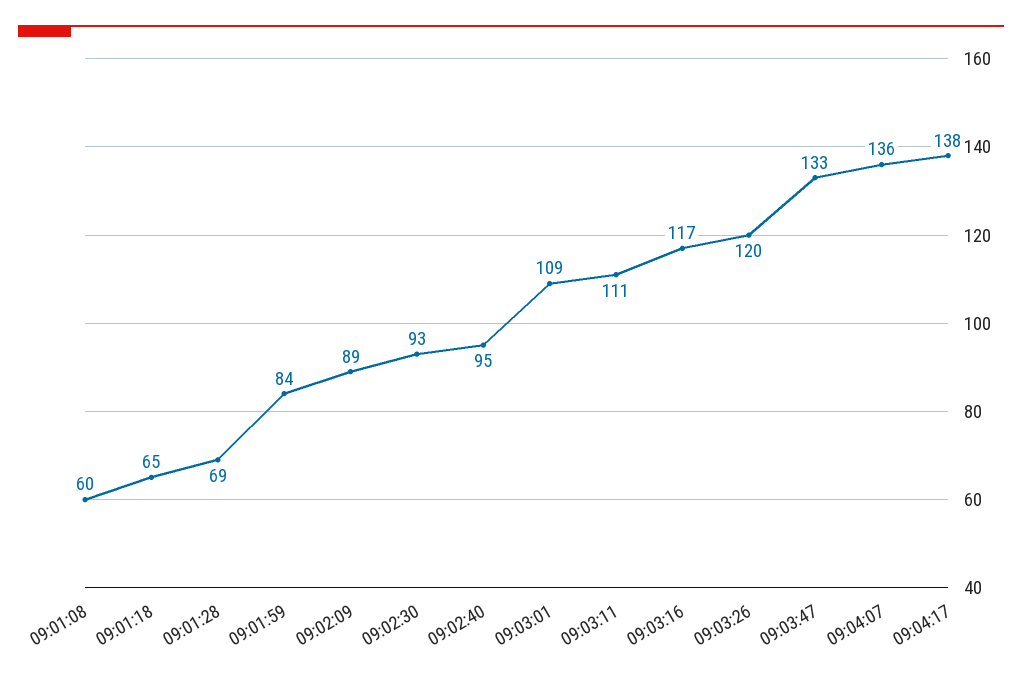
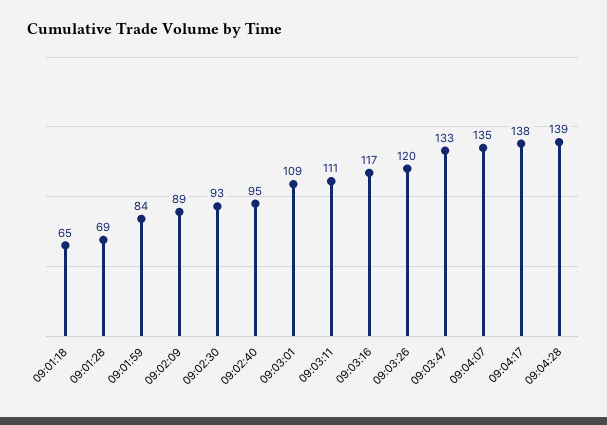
09:01:08: 60 -> none
09:04:07: 136 -> 135
09:04:28: none -> 139

